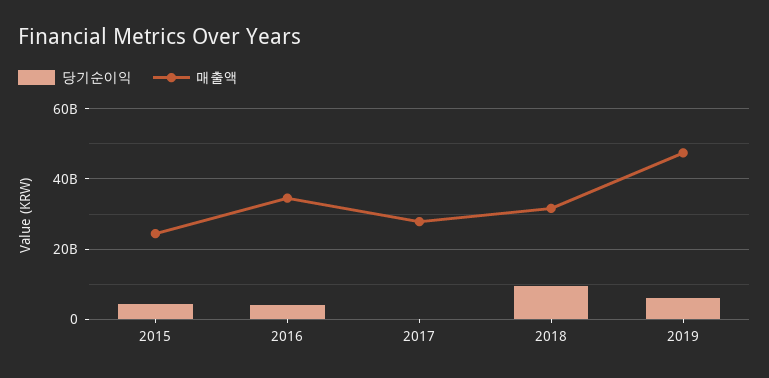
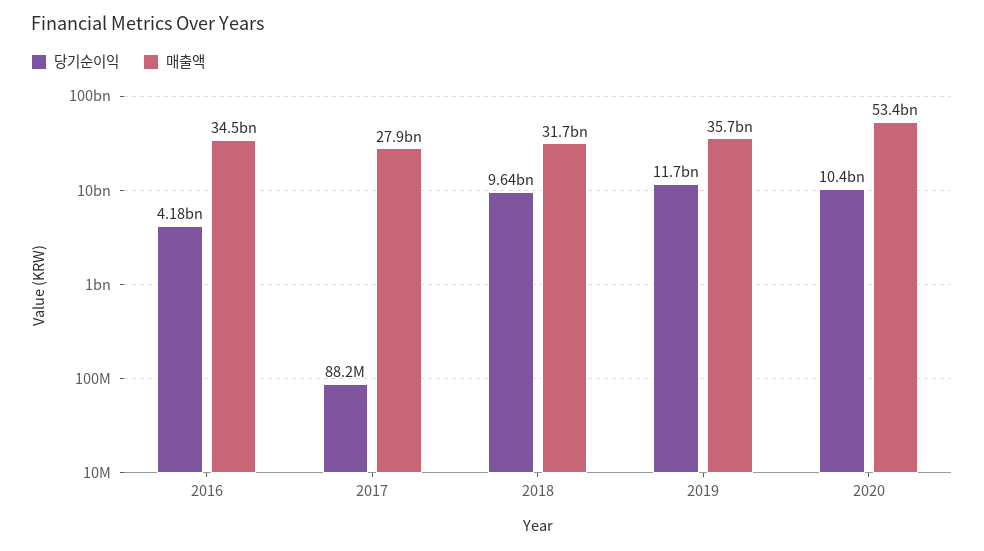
당기순이익, 2015: 4000000000 -> none
매출액, 2015: 24000000000 -> none
당기순이익, 2019: 6000000000 -> 11700000000
매출액, 2019: 48000000000 -> 35700000000
당기순이익, 2020: none -> 10400000000
매출액, 2020: none -> 53400000000

